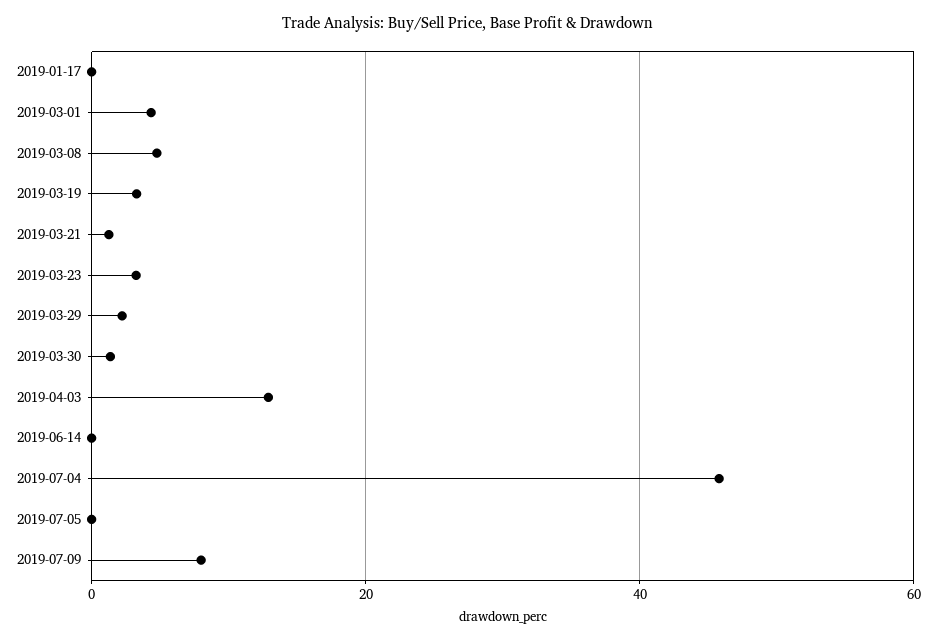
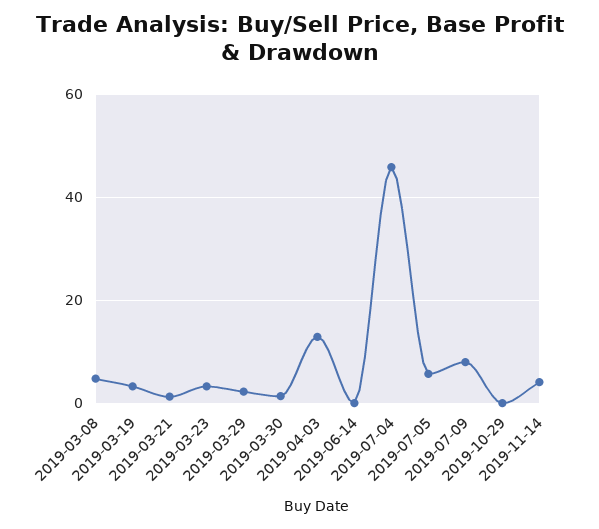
2019-01-17: 0 -> none
2019-03-01: 4 -> none
2019-07-05: 0 -> 6
2019-10-29: none -> 0
2019-11-14: none -> 4

